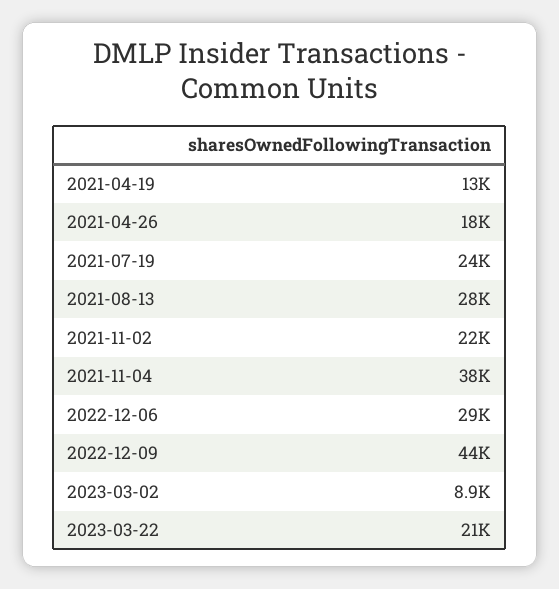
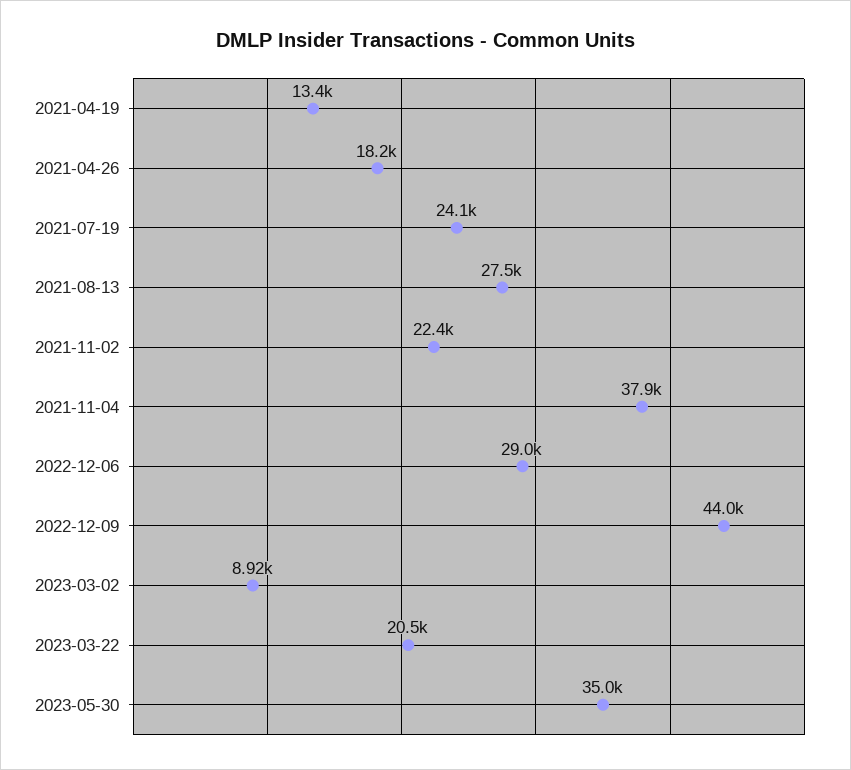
2023-05-30: none -> 35000

